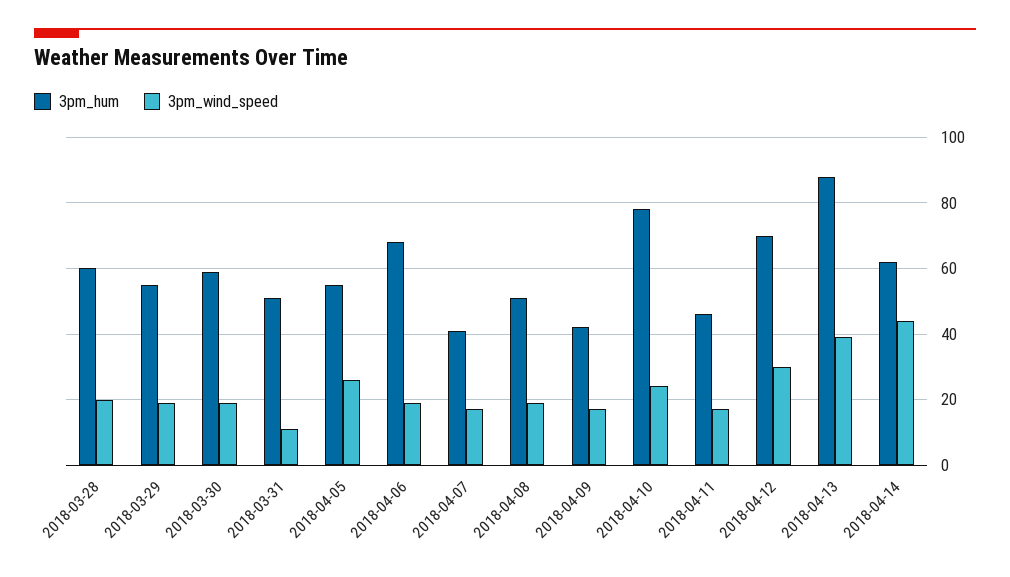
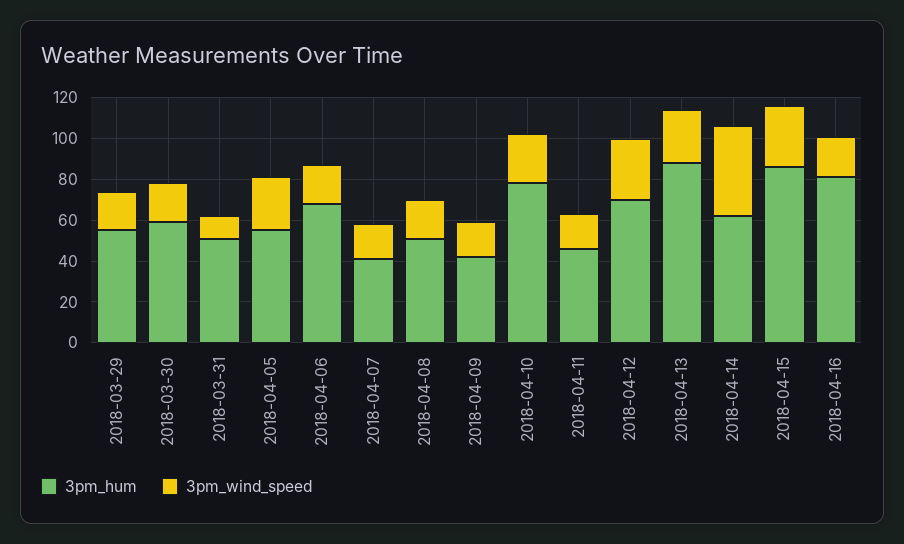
3pm_hum, 2018-03-28: 60 -> none
3pm_wind_speed, 2018-03-28: 20 -> none
3pm_wind_speed, 2018-04-13: 40 -> 25
3pm_hum, 2018-04-15: none -> 85
3pm_wind_speed, 2018-04-15: none -> 30
3pm_hum, 2018-04-16: none -> 80
3pm_wind_speed, 2018-04-16: none -> 20

